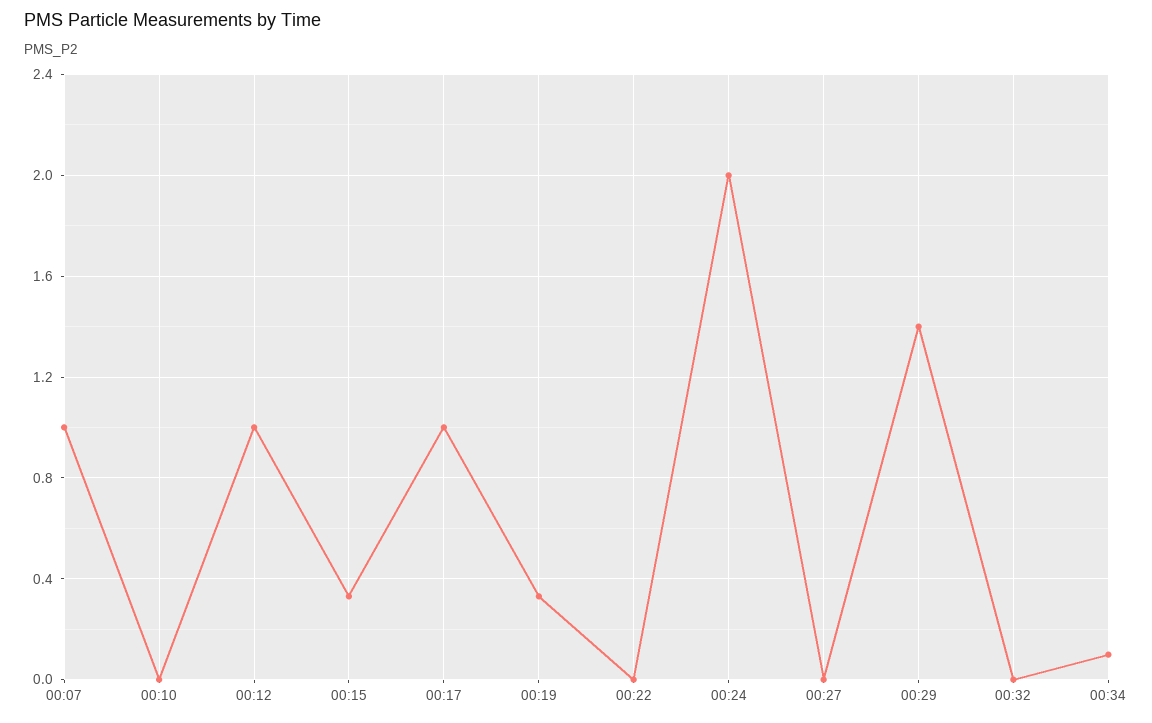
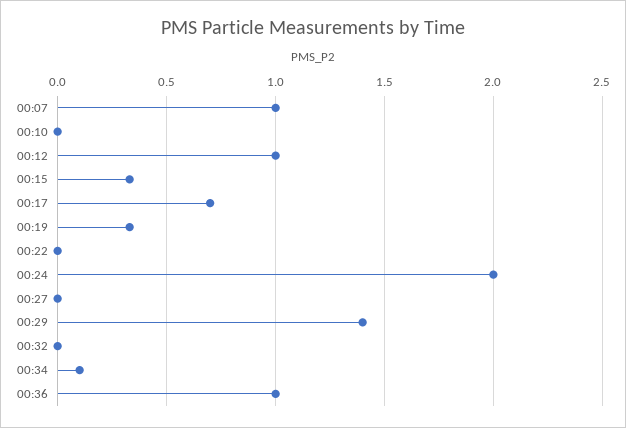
00:17: 1 -> 0.7
00:36: none -> 1

